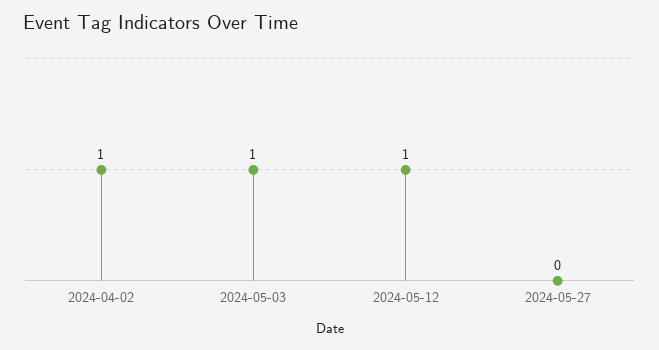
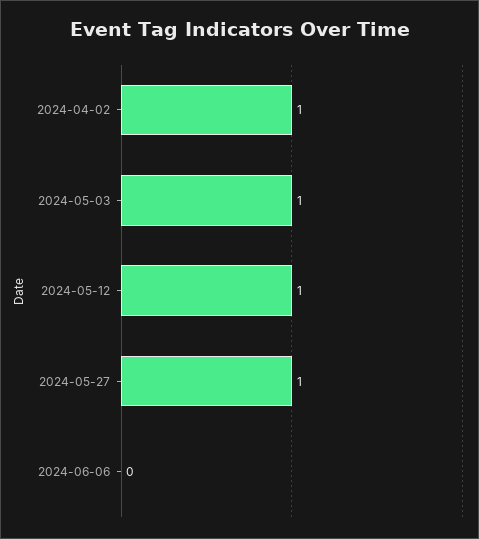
2024-05-27: 0 -> 1
2024-06-06: none -> 0

